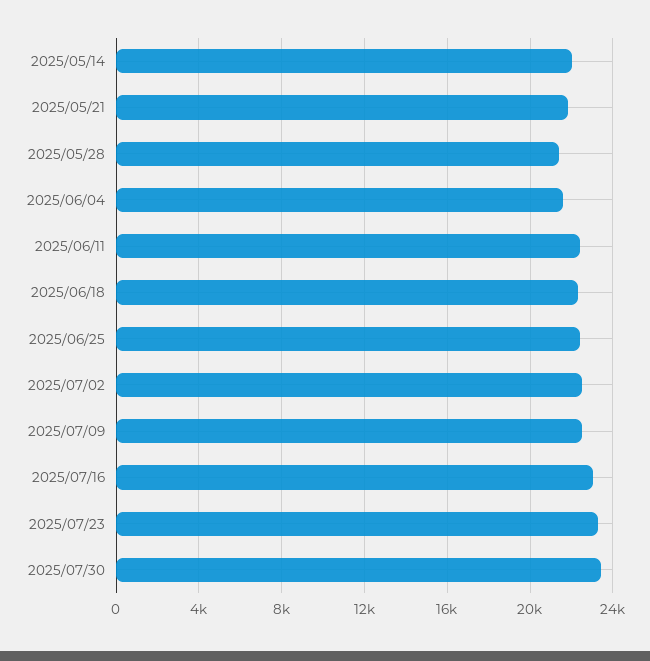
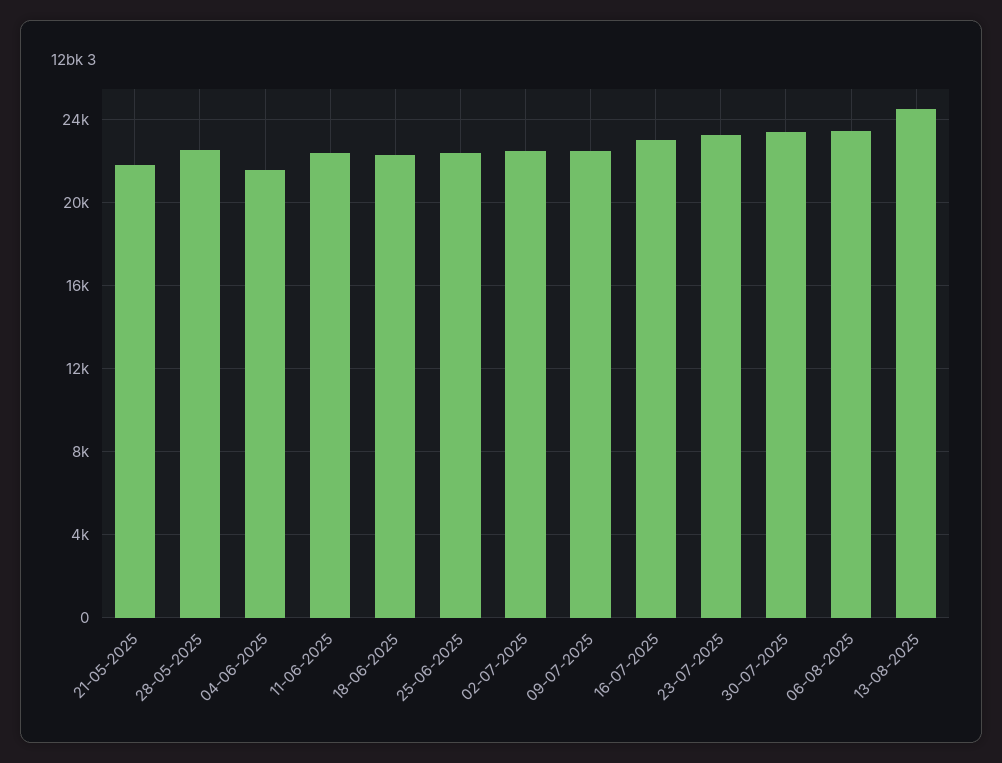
2025/05/14: 22000 -> none
2025/05/28: 21500 -> 22500
06-08-2025: none -> 23500
13-08-2025: none -> 24500

